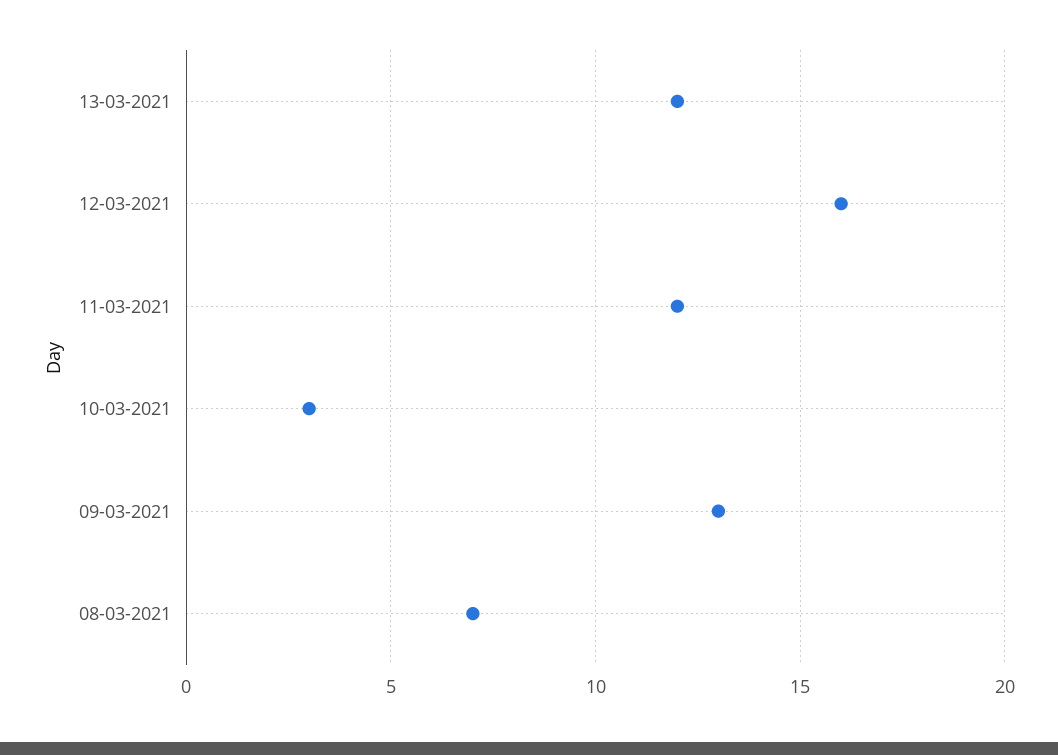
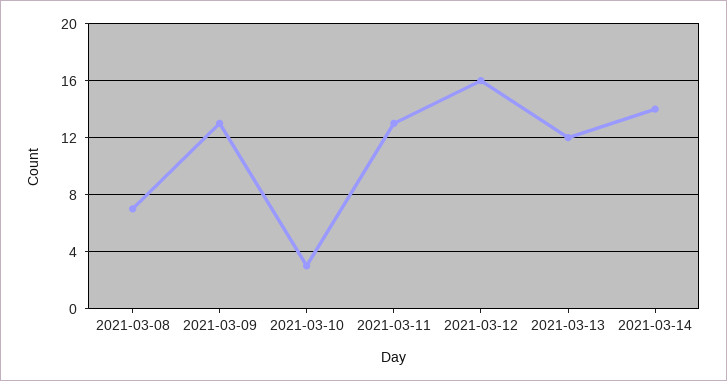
11-03-2021: 12 -> 13
2021-03-14: none -> 14

